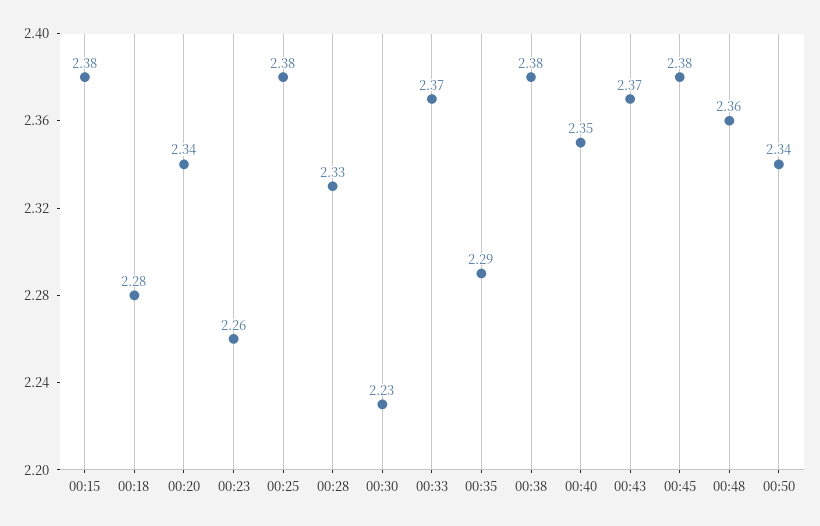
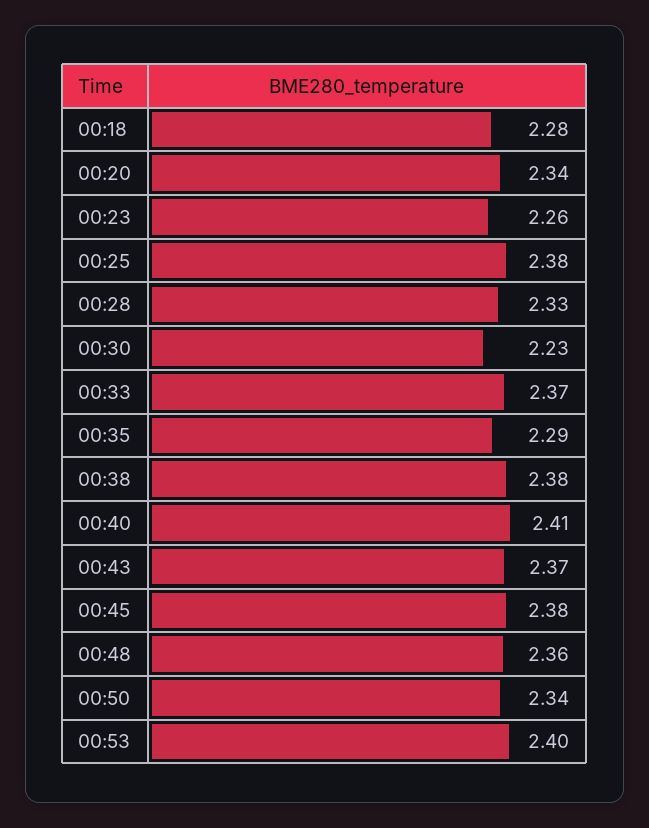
00:15: 2.38 -> none
00:40: 2.35 -> 2.41
00:53: none -> 2.4

